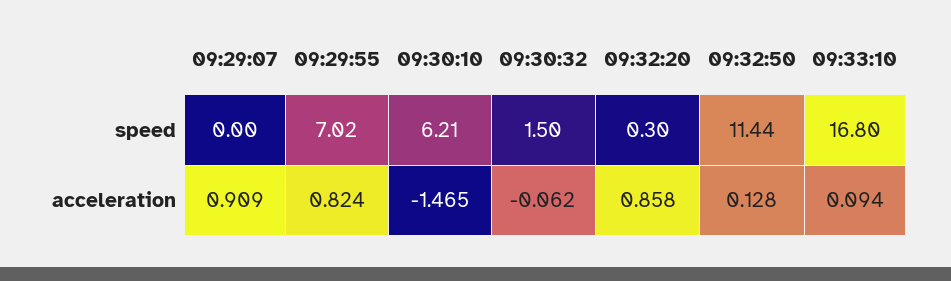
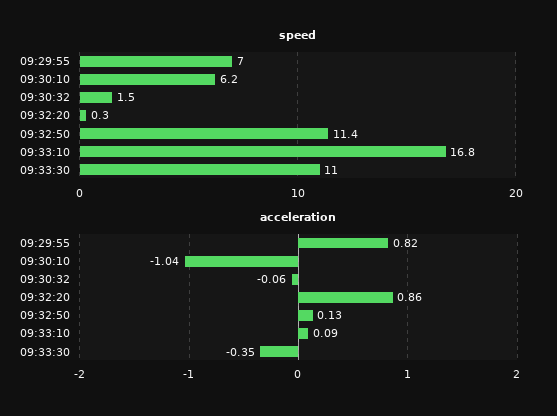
speed, 09:29:07: 0 -> none
acceleration, 09:29:07: 0.909 -> none
acceleration, 09:30:10: -1.465 -> -1.04
speed, 09:33:30: none -> 11
acceleration, 09:33:30: none -> -0.35

